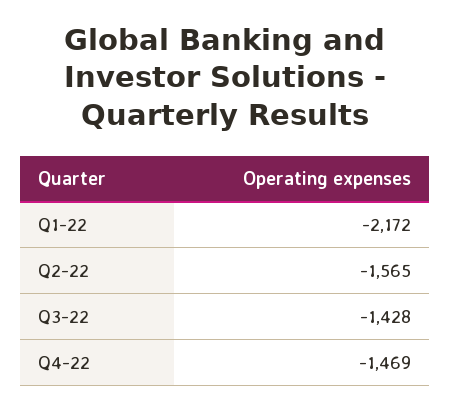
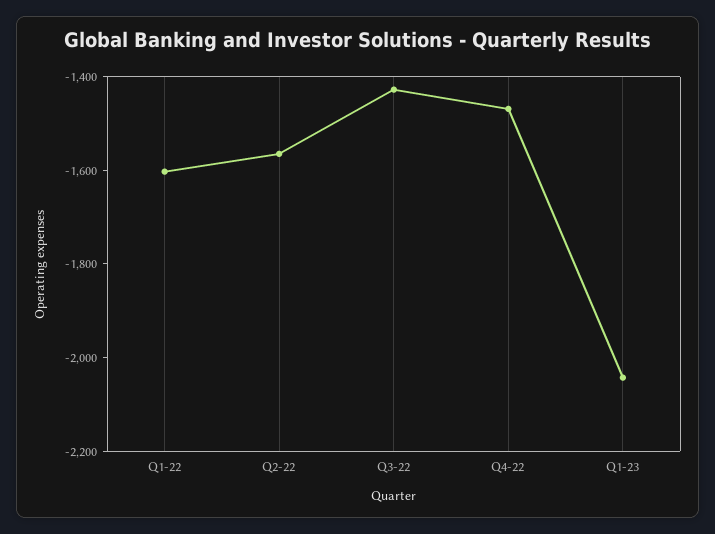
Q1-22: -2172 -> -1600
Q1-23: none -> -2050

